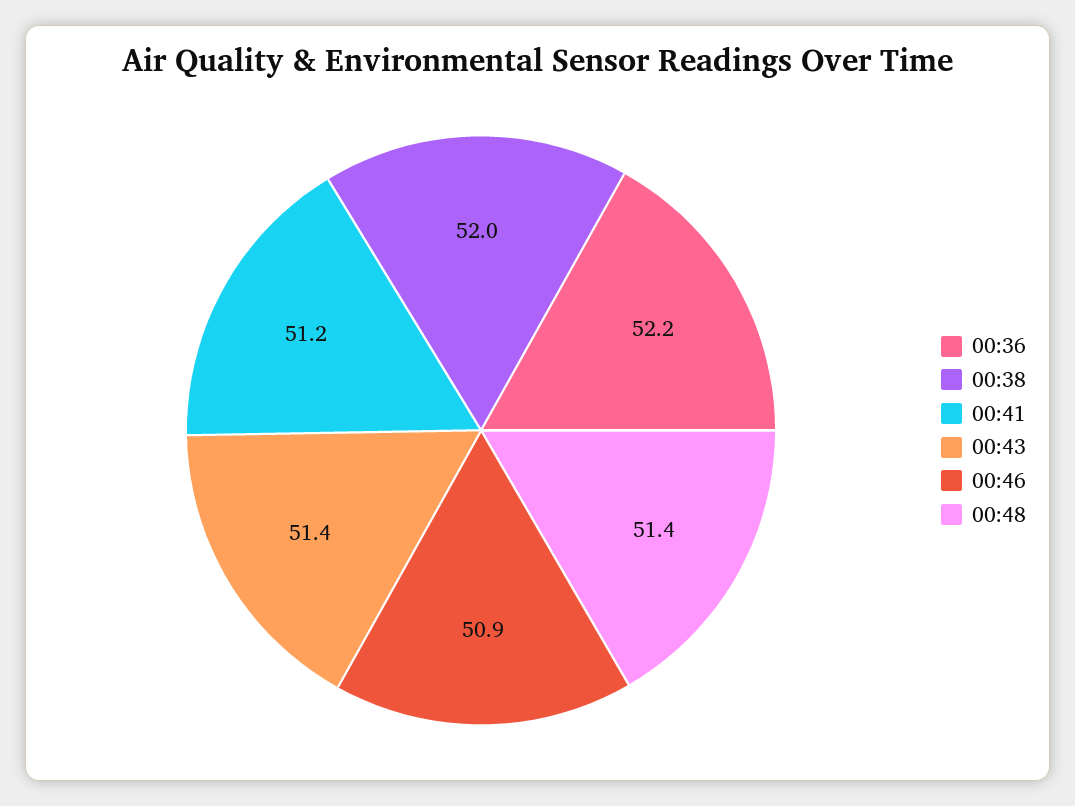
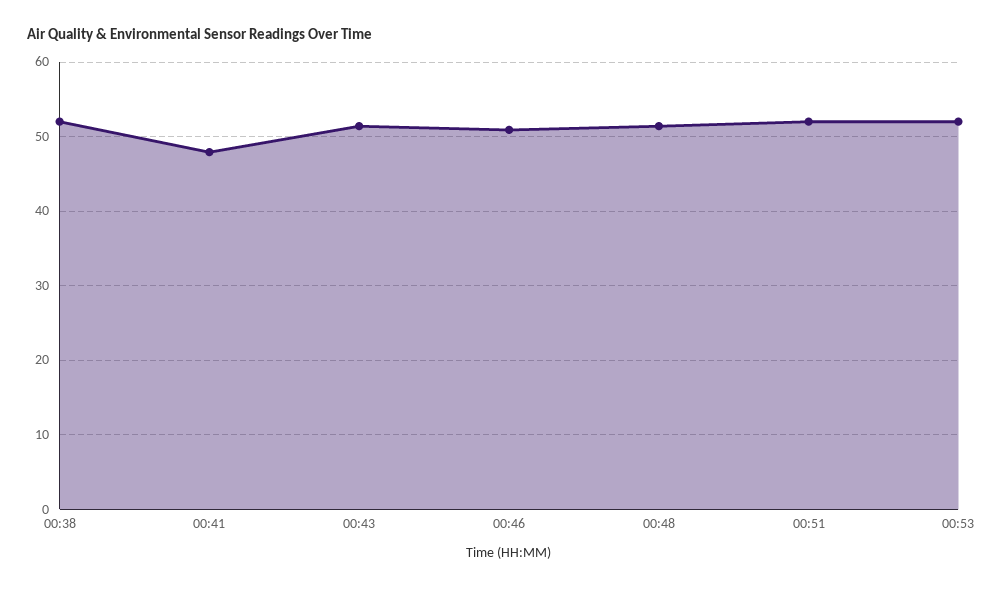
00:36: 52.2 -> none
00:41: 51.2 -> 48
00:51: none -> 52
00:53: none -> 52

